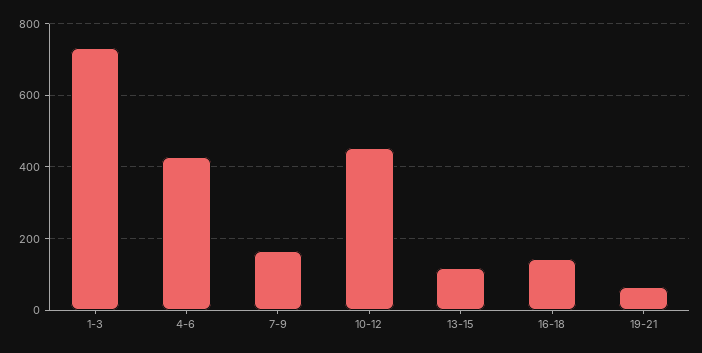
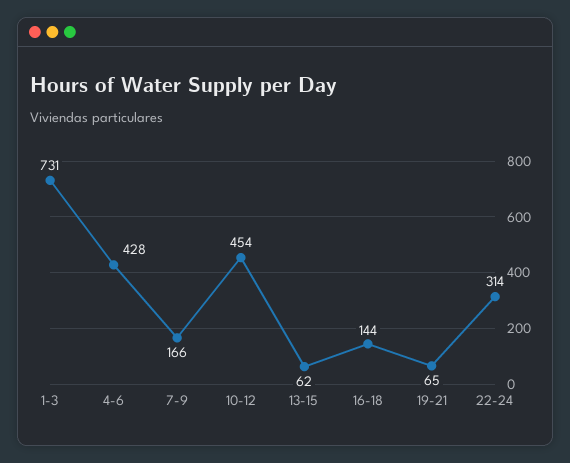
13-15: 120 -> 62
22-24: none -> 314

